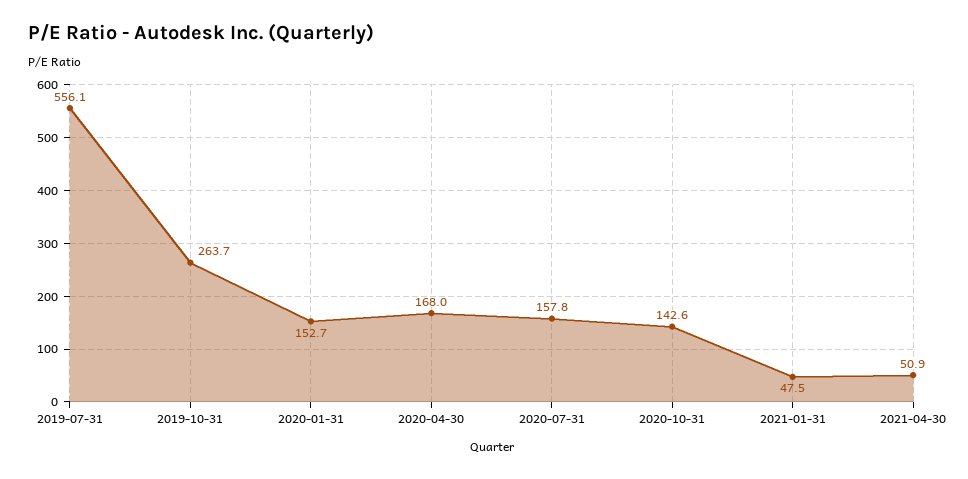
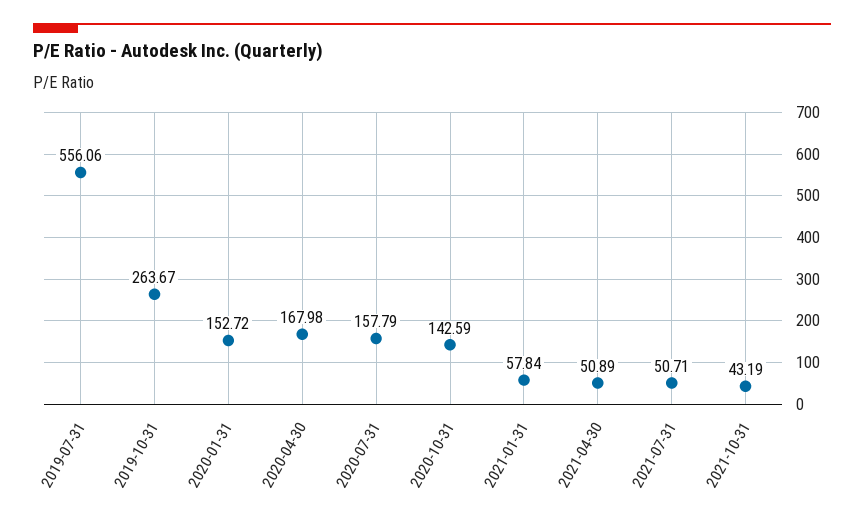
2021-01-31: 47.5 -> 57.84
2021-07-31: none -> 50.71
2021-10-31: none -> 43.19

